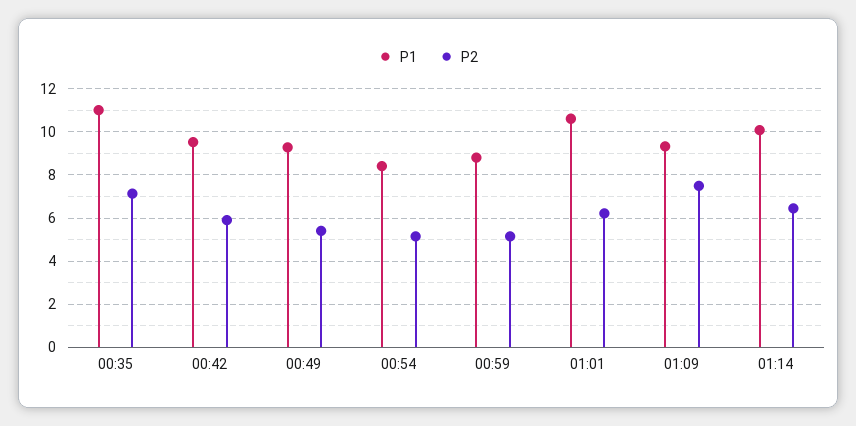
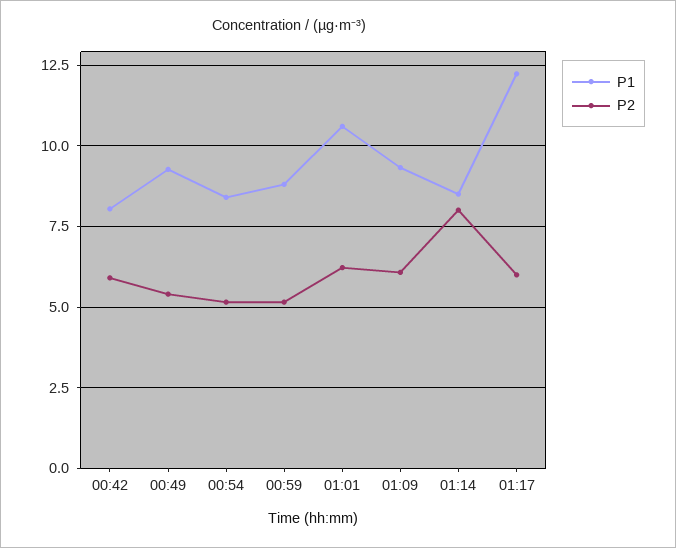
P1, 00:35: 11 -> none
P2, 00:35: 7 -> none
P1, 00:42: 9.5 -> 8
P2, 01:09: 7.5 -> 6
P1, 01:14: 10 -> 8.5
P2, 01:14: 6.5 -> 8
P1, 01:17: none -> 12.25
P2, 01:17: none -> 6

